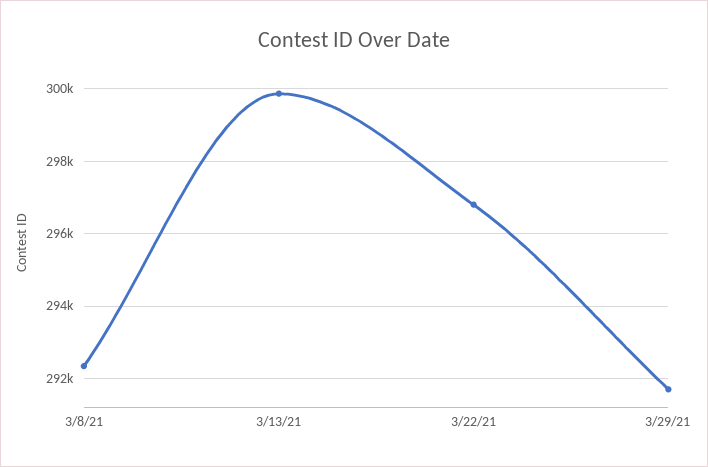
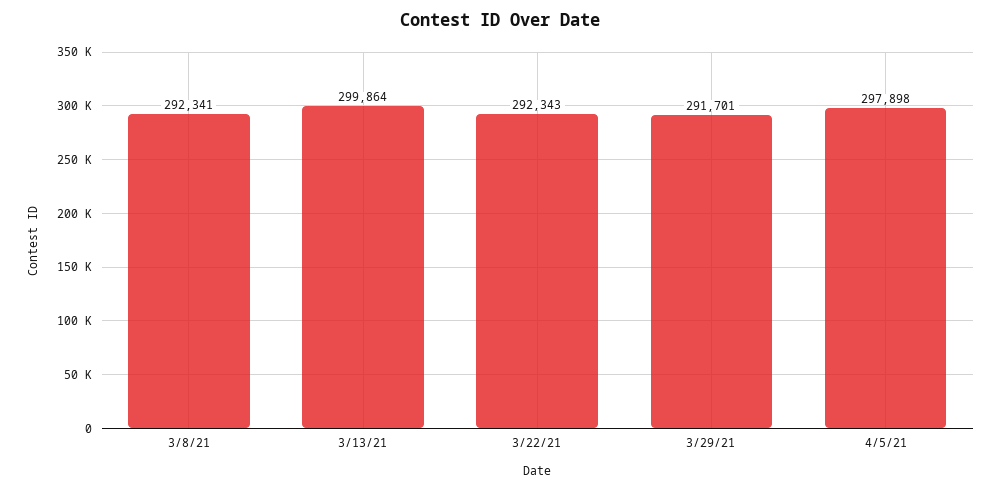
3/22/21: 296800 -> 292343
4/5/21: none -> 297898

